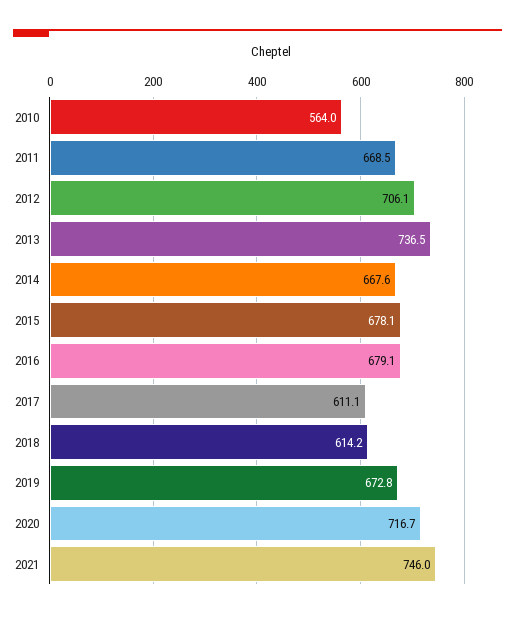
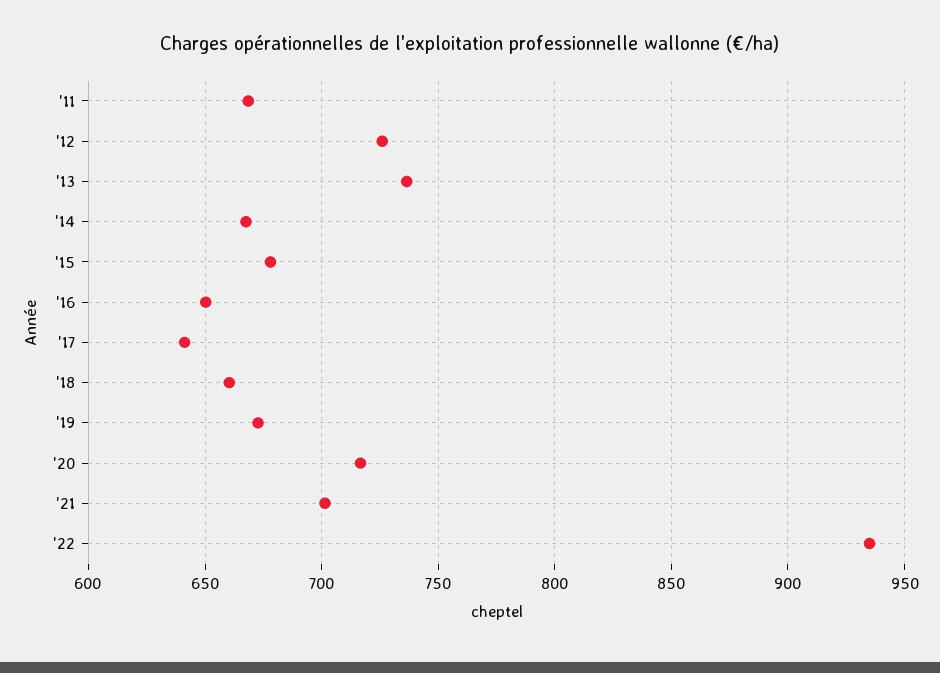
2010: 564 -> none
2012: 706.1 -> 725
2016: 679.1 -> 650
2017: 611.1 -> 640
2018: 614.2 -> 660
2021: 746 -> 700
'22: none -> 935

